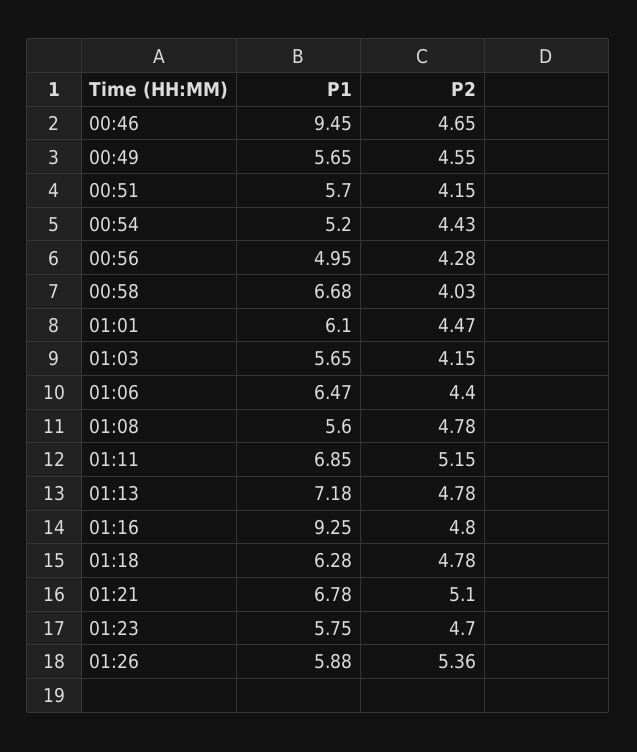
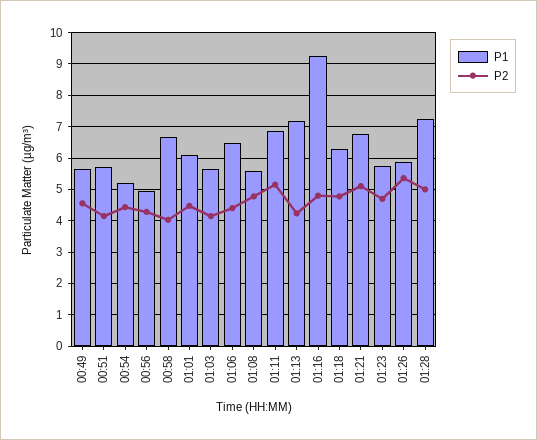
P1, 00:46: 9.45 -> none
P2, 00:46: 4.65 -> none
P2, 01:13: 4.78 -> 4.2
P1, 01:28: none -> 7.2
P2, 01:28: none -> 5

